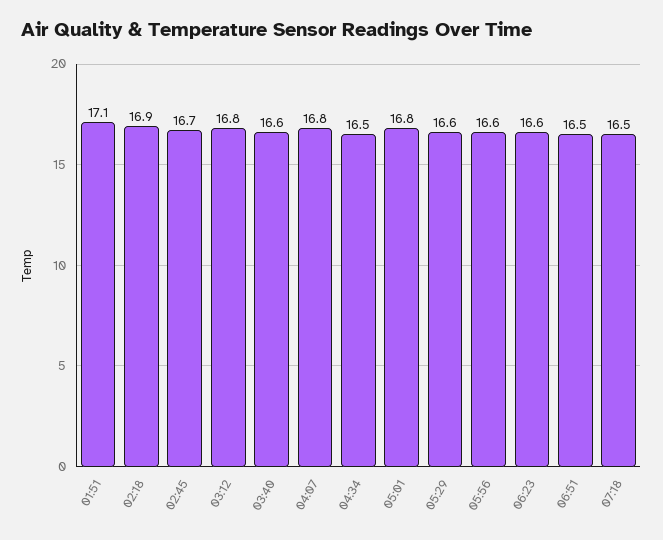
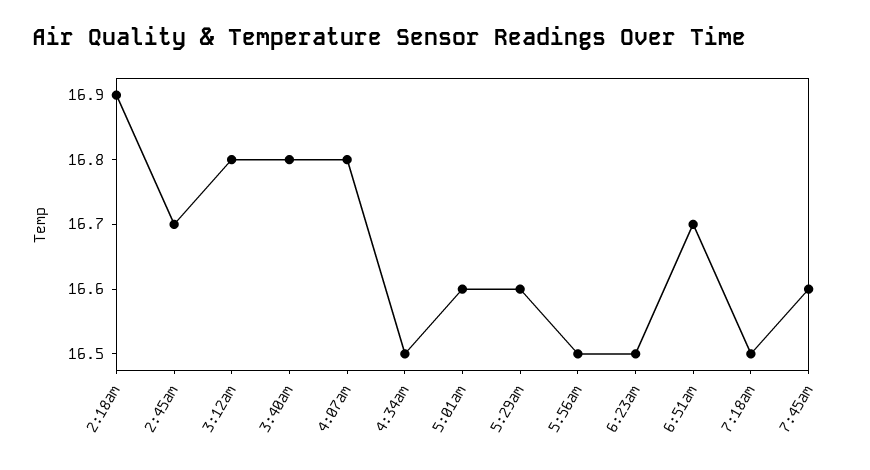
01:51: 17.1 -> none
03:40: 16.6 -> 16.8
05:01: 16.8 -> 16.6
05:56: 16.6 -> 16.5
06:23: 16.6 -> 16.5
06:51: 16.5 -> 16.7
7:45am: none -> 16.6

